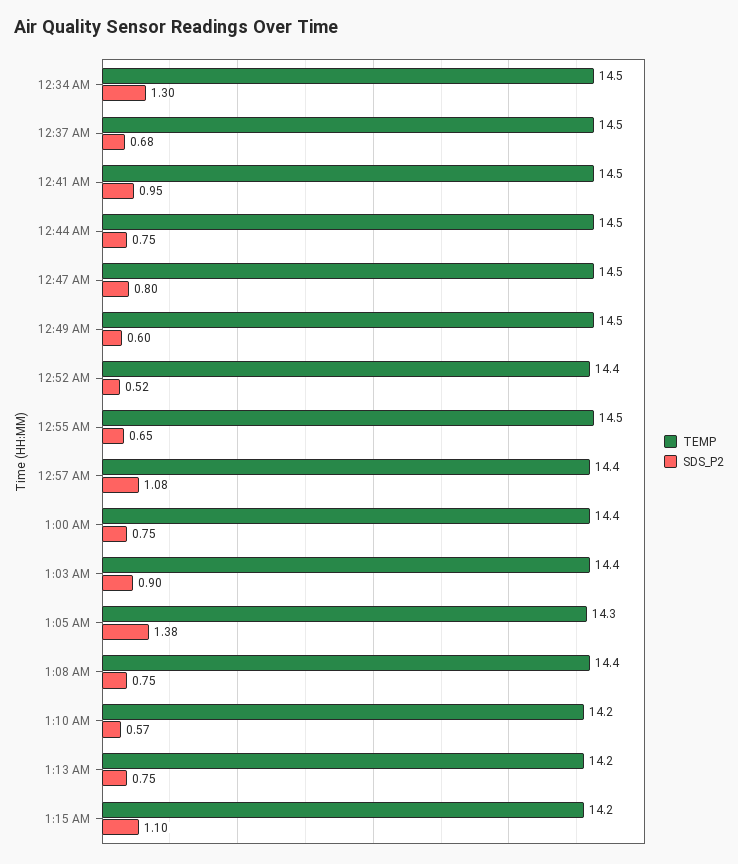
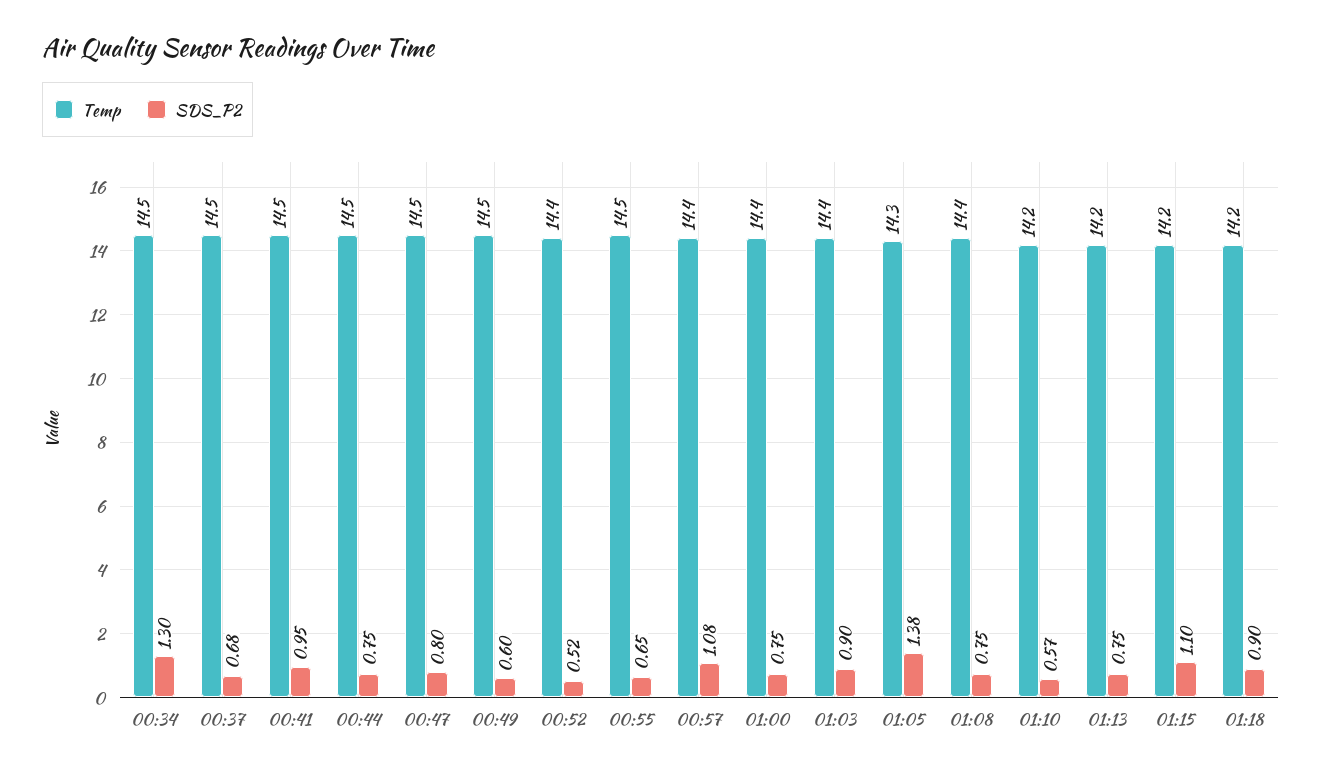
TEMP, 01:18: none -> 14.2
SDS_P2, 01:18: none -> 0.9

